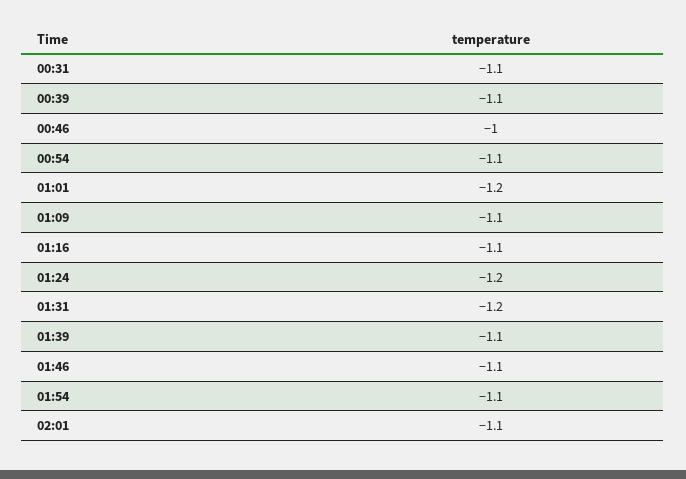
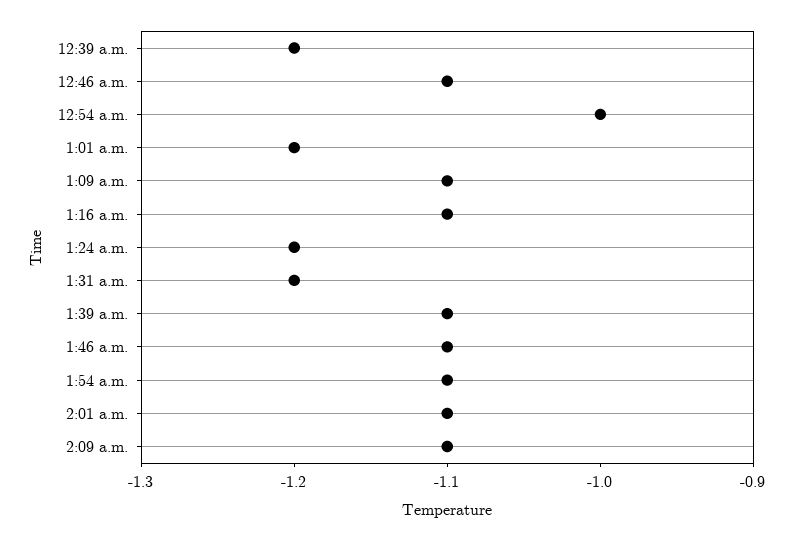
00:31: -1.1 -> none
00:39: -1.1 -> -1.2
00:46: -1 -> -1.1
00:54: -1.1 -> -1
2:09 a.m.: none -> -1.1

